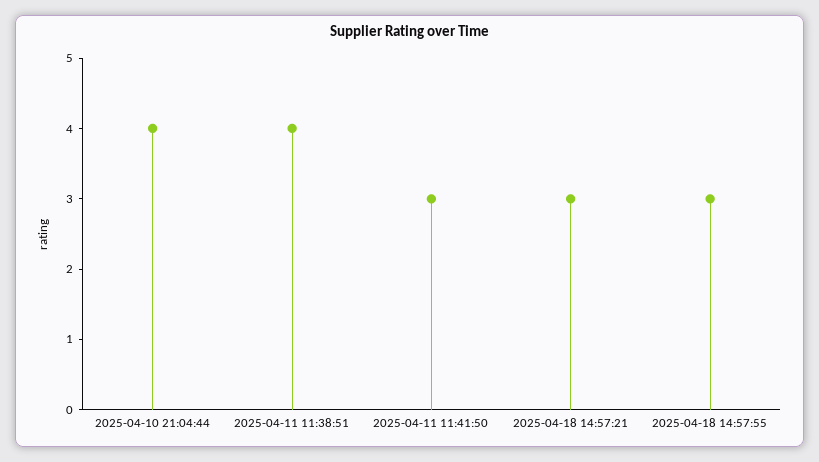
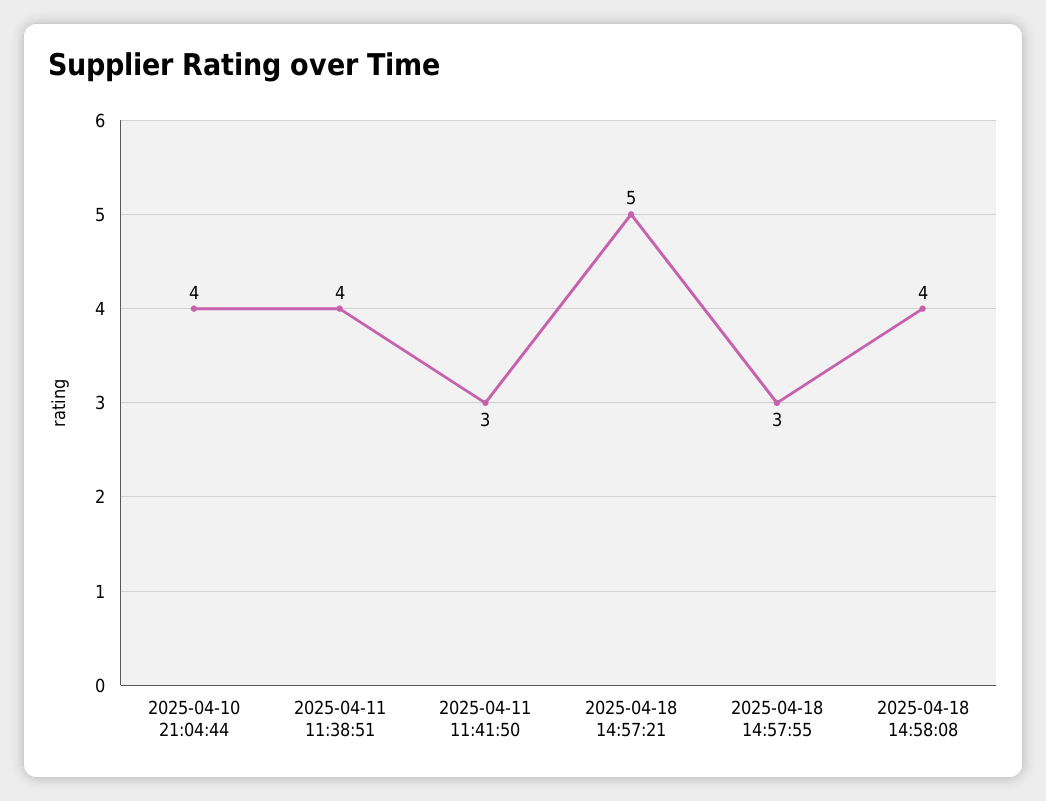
2025-04-18 14:57:21: 3 -> 5
2025-04-18 14:58:08: none -> 4

